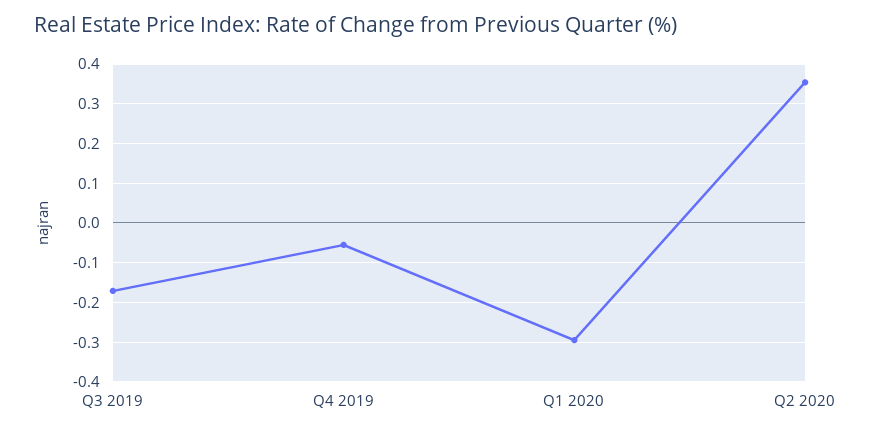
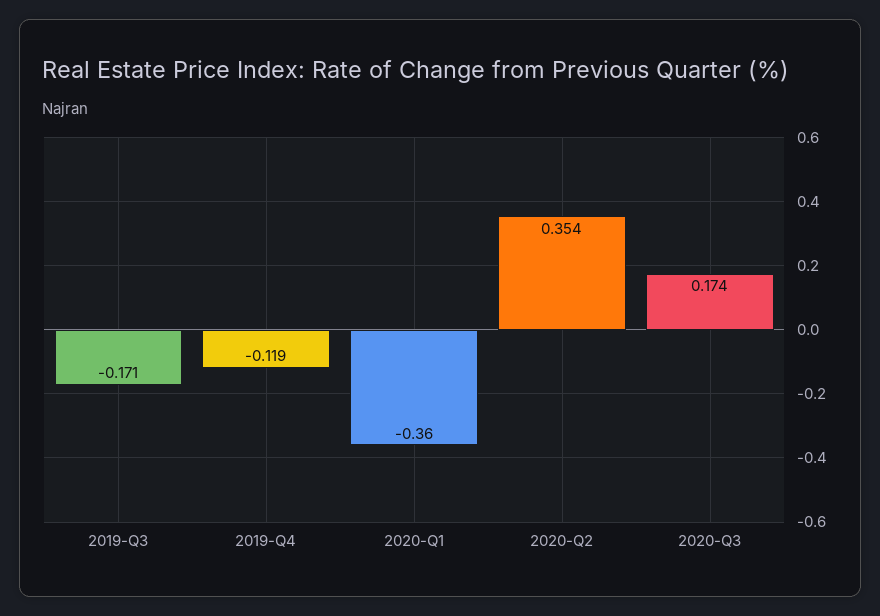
Q4 2019: -0.06 -> -0.119
Q1 2020: -0.3 -> -0.36
2020-Q3: none -> 0.174

